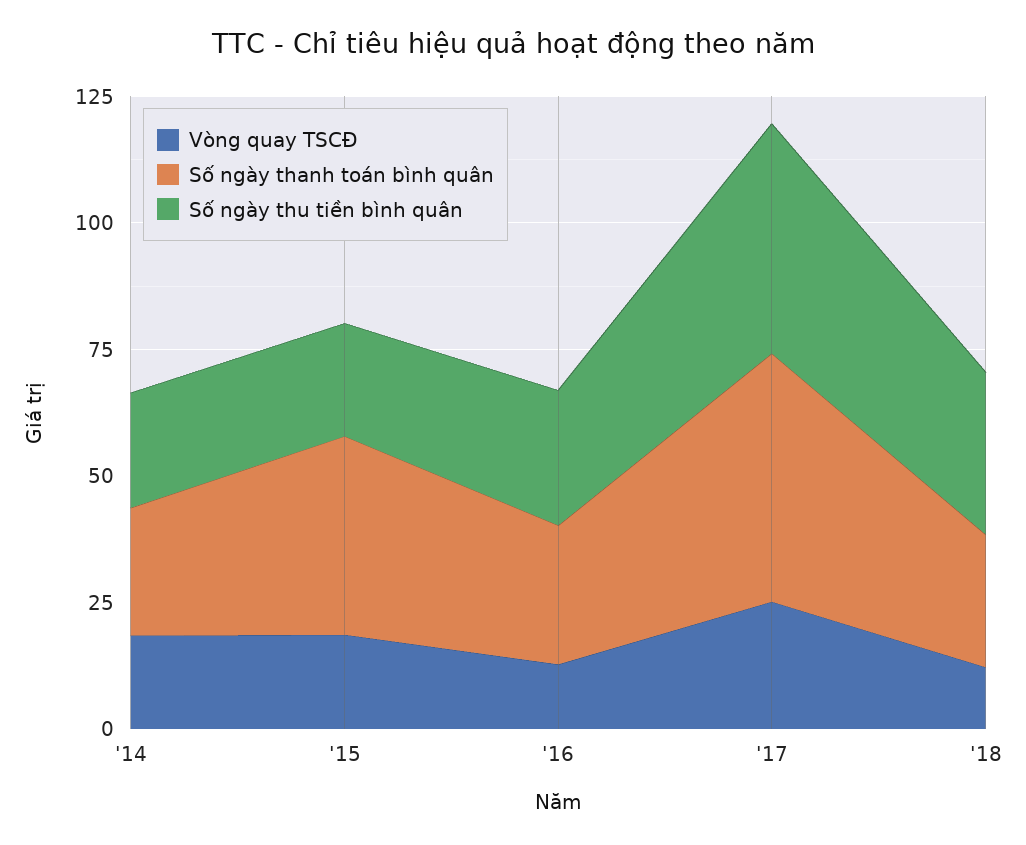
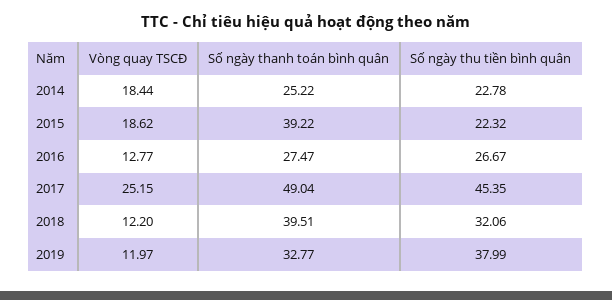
Số ngày thanh toán bình quân, '18: 25 -> 39.51
Vòng quay TSCĐ, 2019: none -> 11.97
Số ngày thanh toán bình quân, 2019: none -> 32.77
Số ngày thu tiền bình quân, 2019: none -> 37.99

